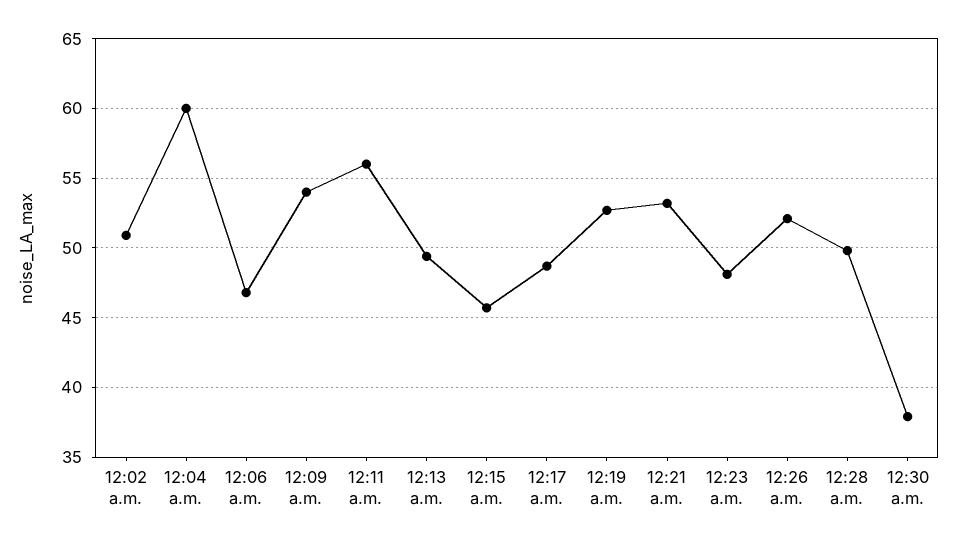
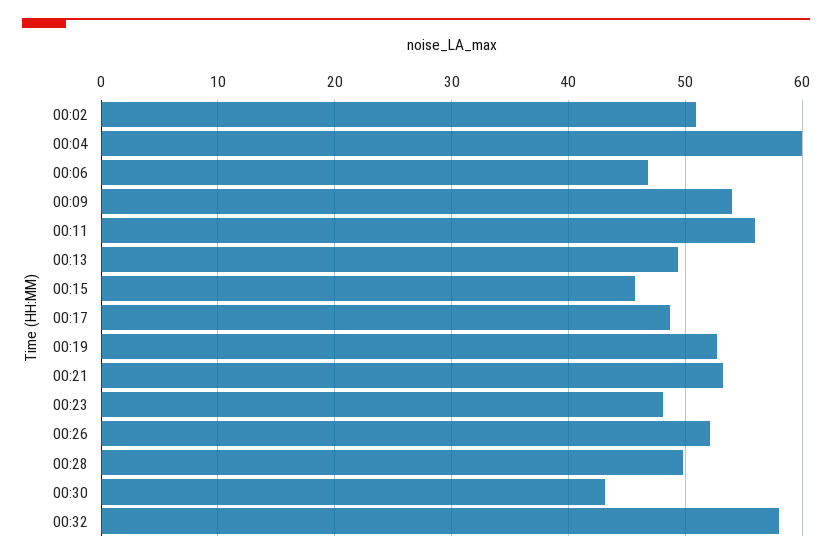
12:30 a.m.: 38 -> 43
00:32: none -> 58

